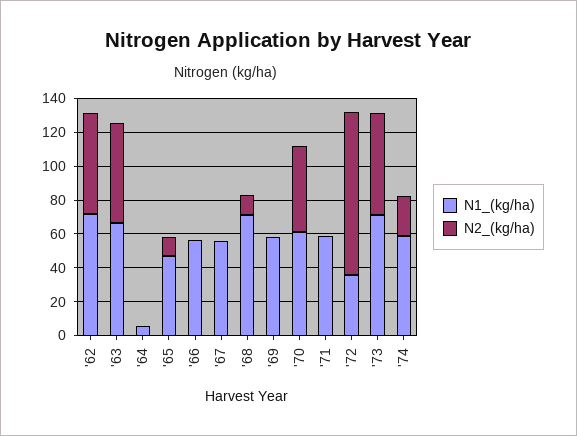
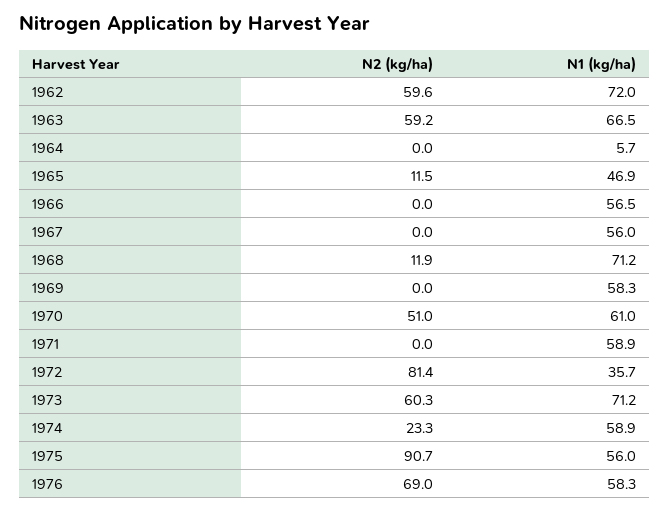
N2_(kg/ha), '72: 95 -> 81.4
N2_(kg/ha), 1975: none -> 90.7
N1_(kg/ha), 1975: none -> 56
N2_(kg/ha), 1976: none -> 69
N1_(kg/ha), 1976: none -> 58.3

